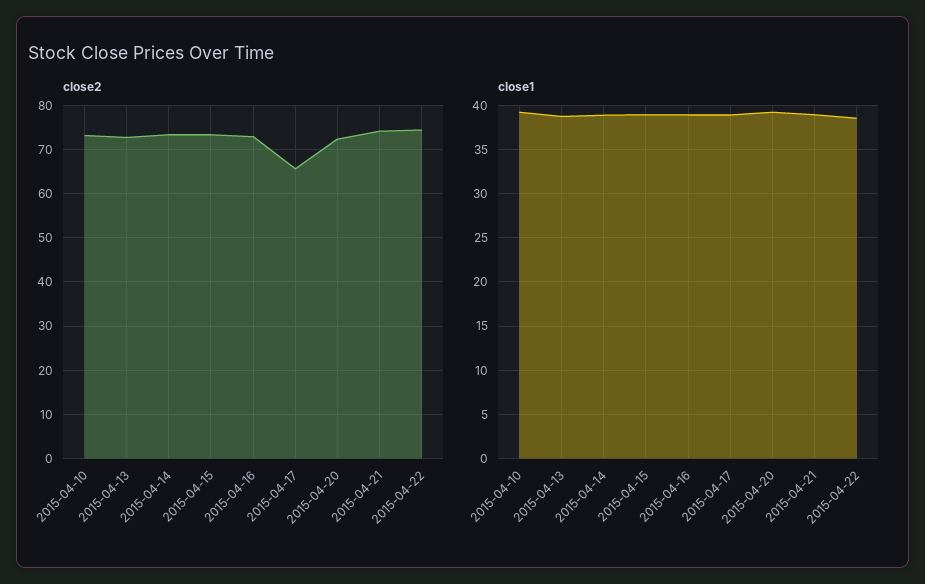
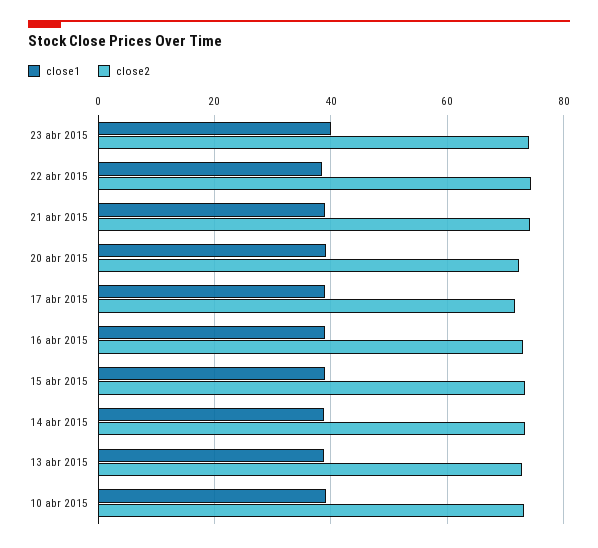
close2, 2015-04-17: 66 -> 72
close1, 23 abr 2015: none -> 40
close2, 23 abr 2015: none -> 74

